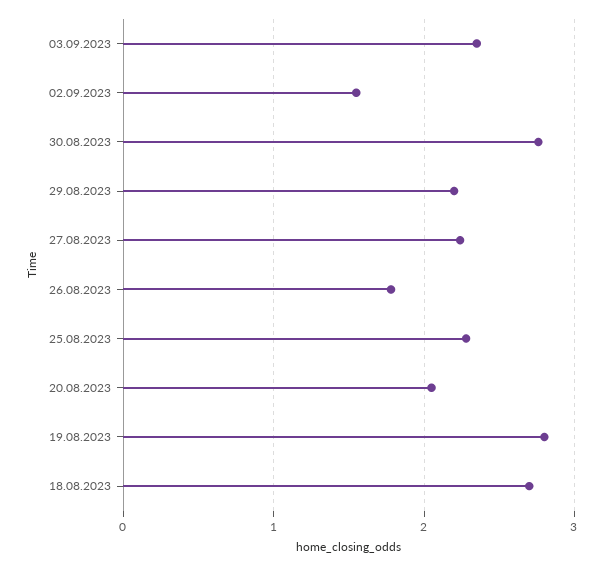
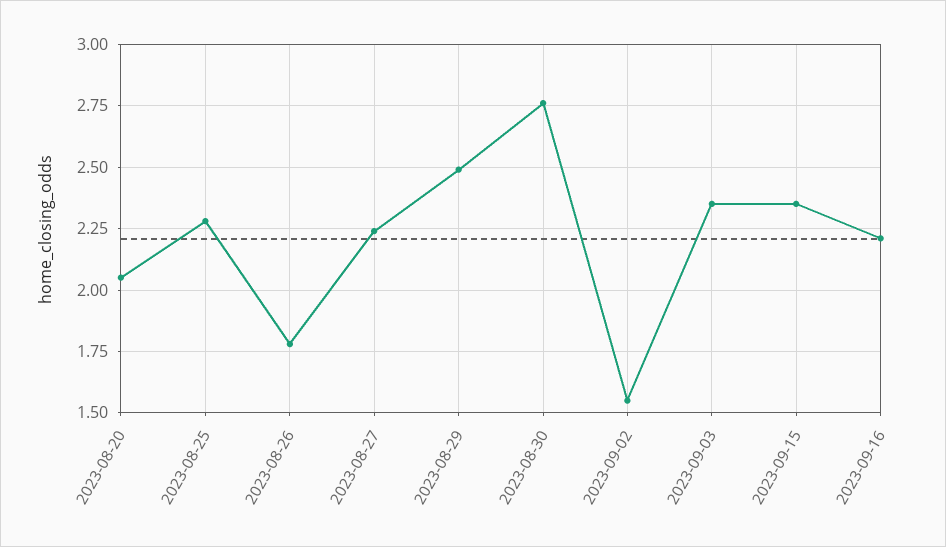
29.08.2023: 2.2 -> 2.5
19.08.2023: 2.8 -> none
18.08.2023: 2.7 -> none
2023-09-15: none -> 2.35
2023-09-16: none -> 2.2

